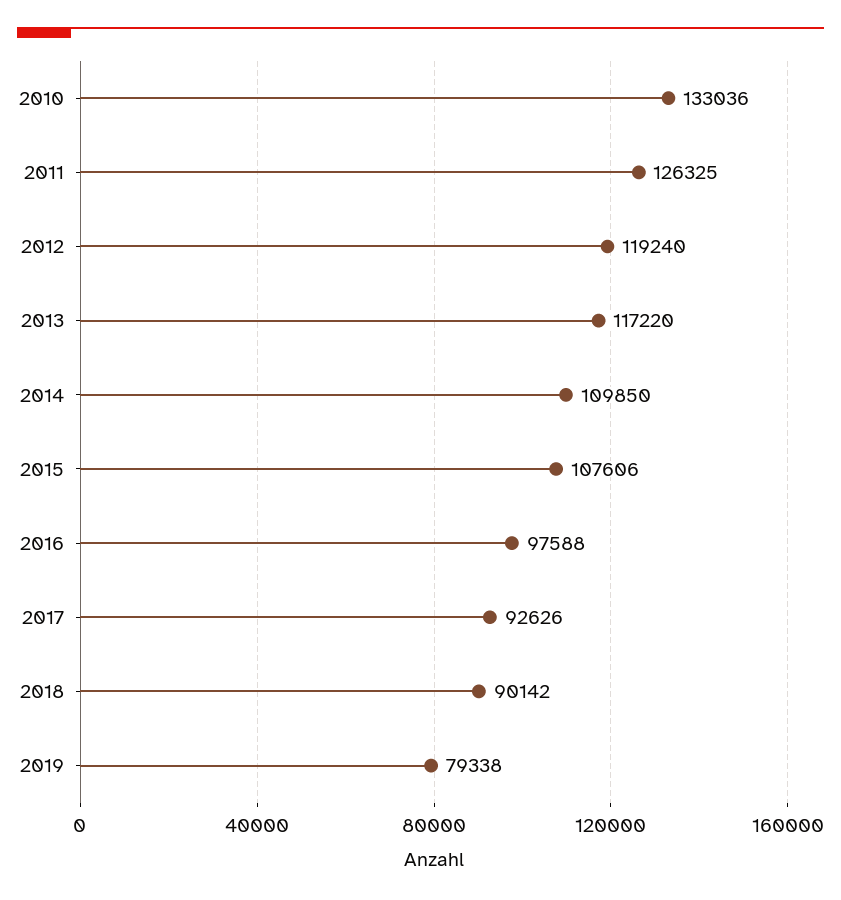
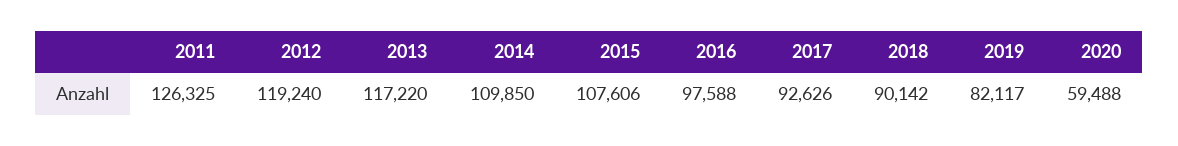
2010: 133036 -> none
2019: 79338 -> 82117
2020: none -> 59488

